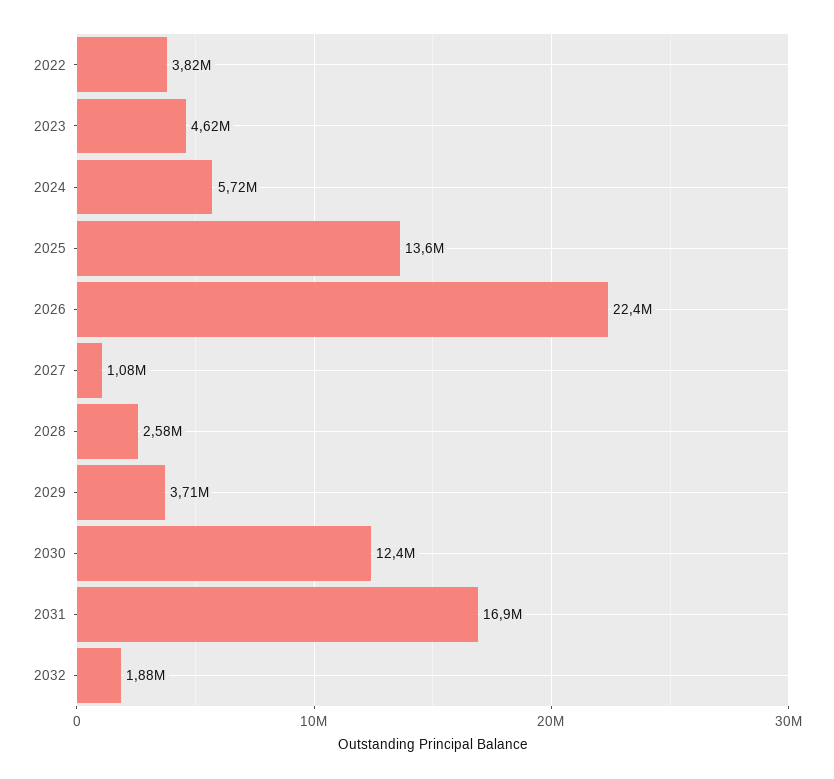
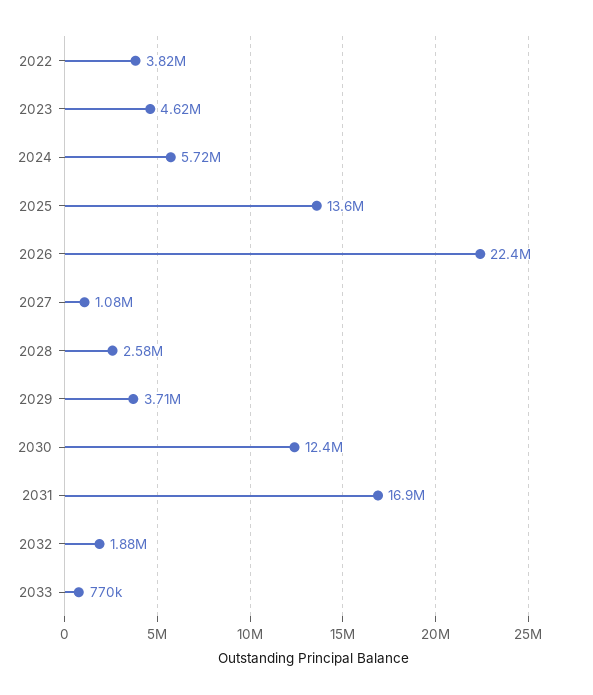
2033: none -> 770000

